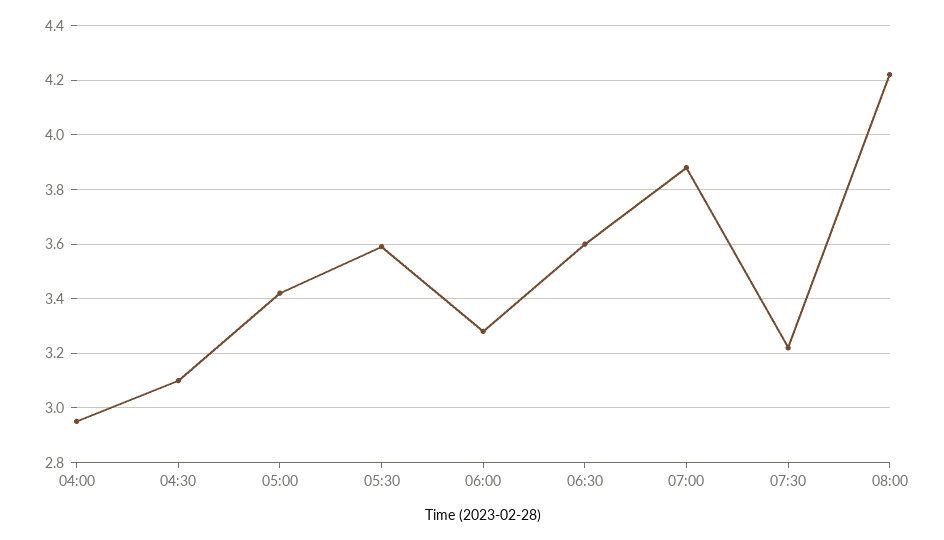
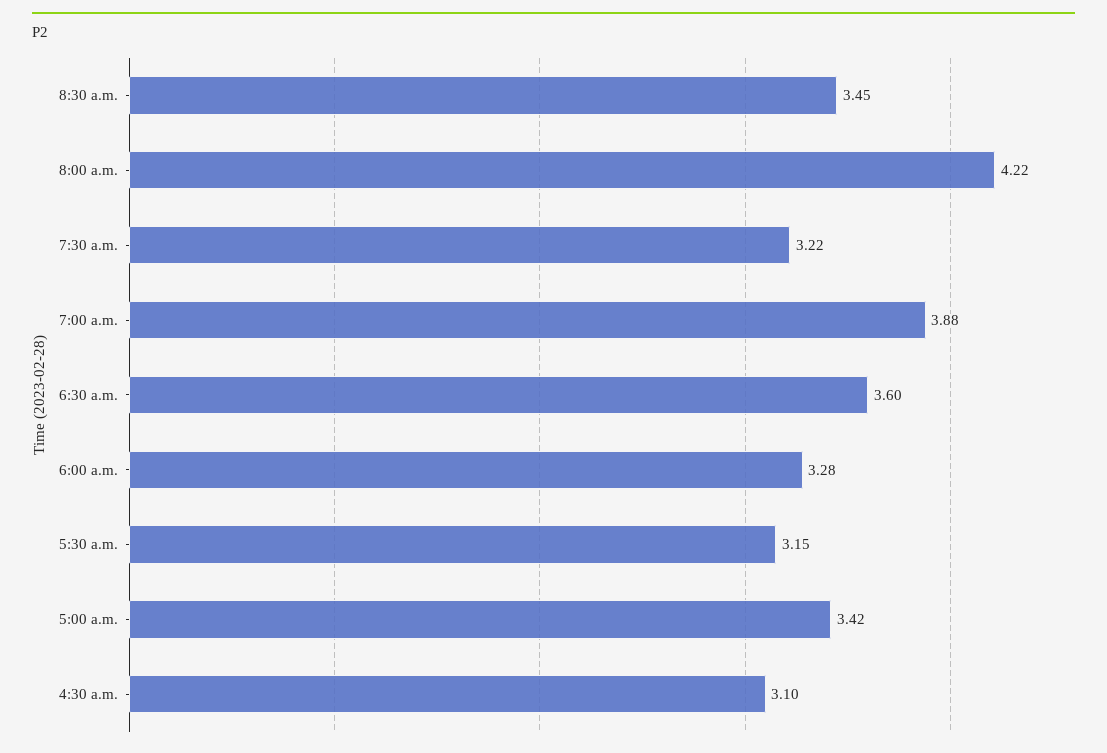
04:00: 2.95 -> none
05:30: 3.6 -> 3.15
8:30 a.m.: none -> 3.45

